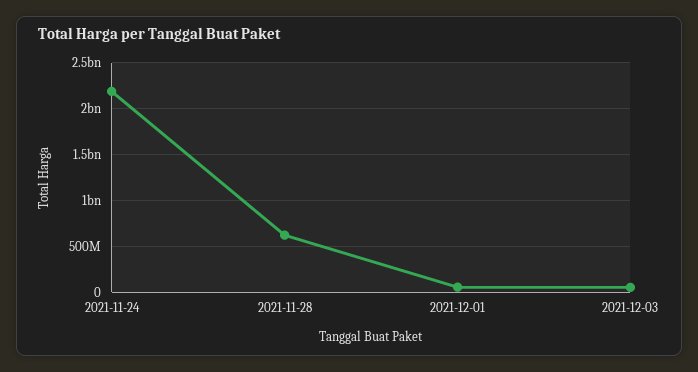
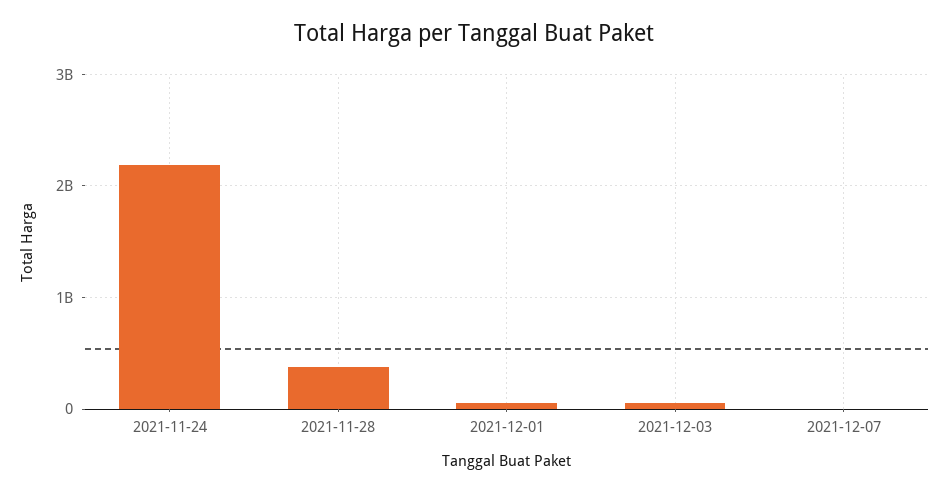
2021-11-28: 600000000 -> 400000000
2021-12-07: none -> 0

